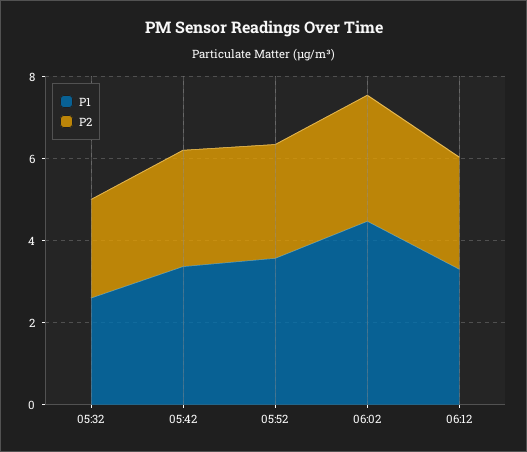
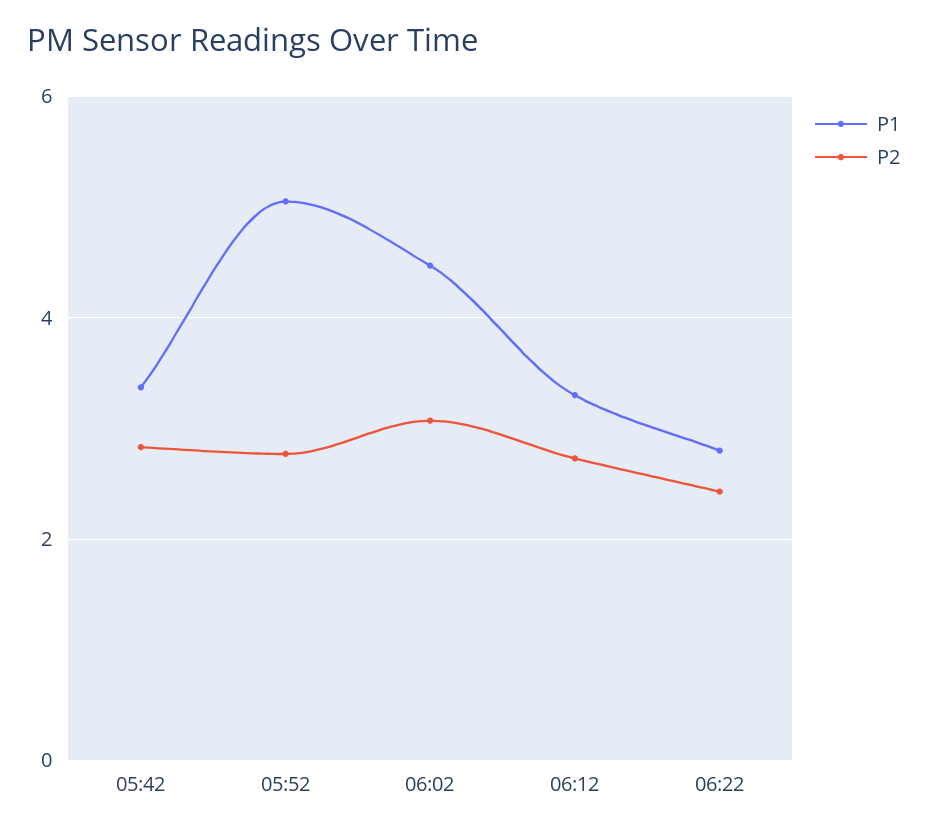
P1, 05:32: 2.5 -> none
P2, 05:32: 2.5 -> none
P1, 05:52: 3.5 -> 5
P1, 06:22: none -> 2.8
P2, 06:22: none -> 2.4

